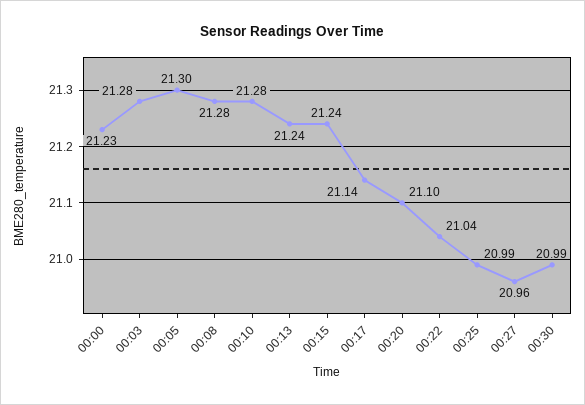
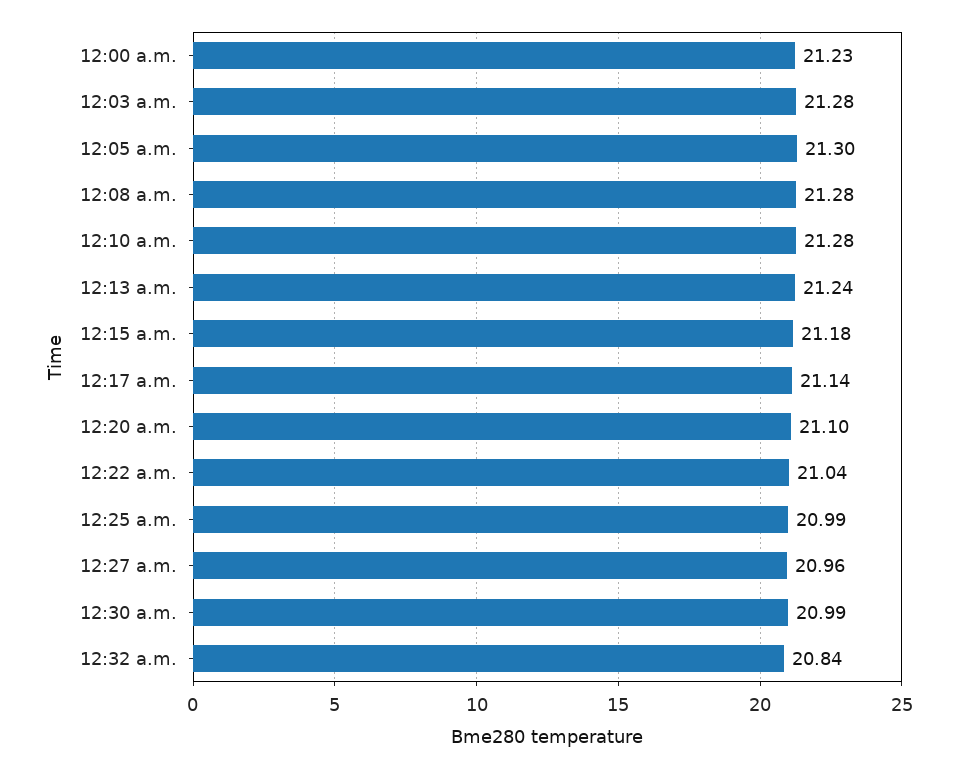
00:15: 21.24 -> 21.18
12:32 a.m.: none -> 20.84

